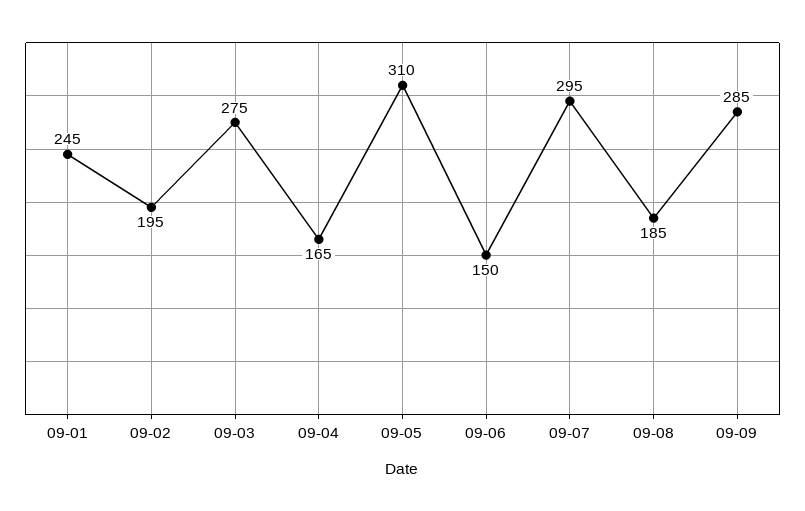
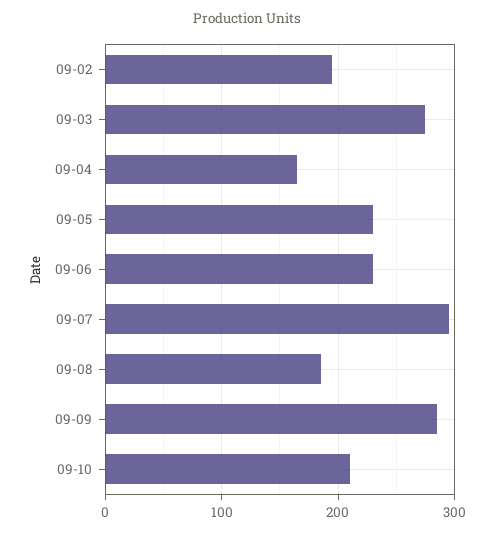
09-01: 245 -> none
09-05: 310 -> 230
09-06: 150 -> 230
09-10: none -> 210

